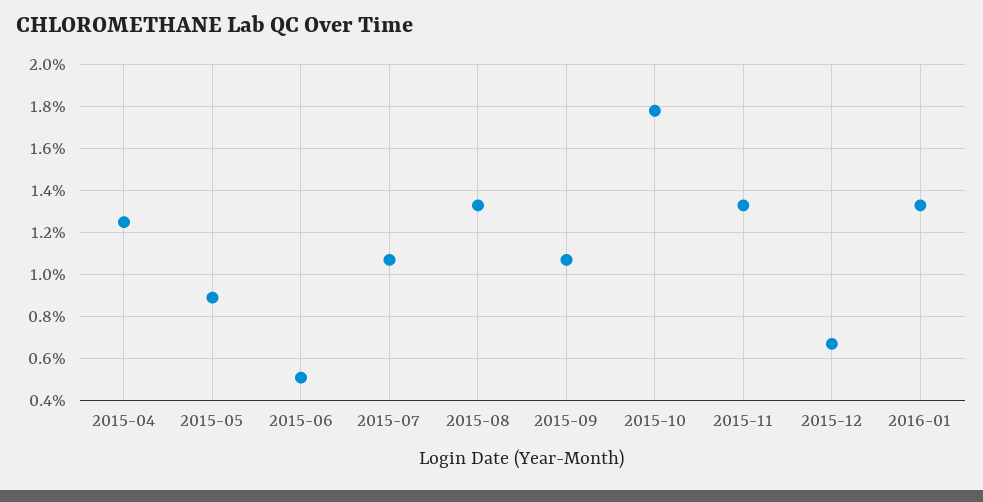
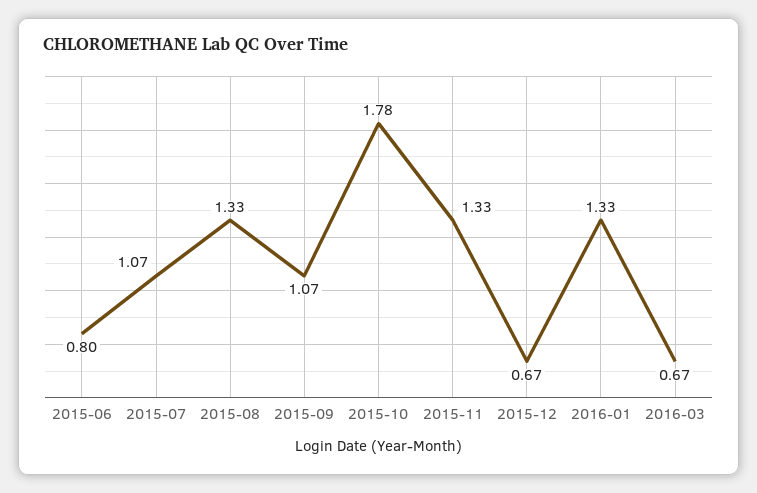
2015-04: 1.25 -> none
2015-05: 0.9 -> none
2015-06: 0.5 -> 0.8
2016-03: none -> 0.67

